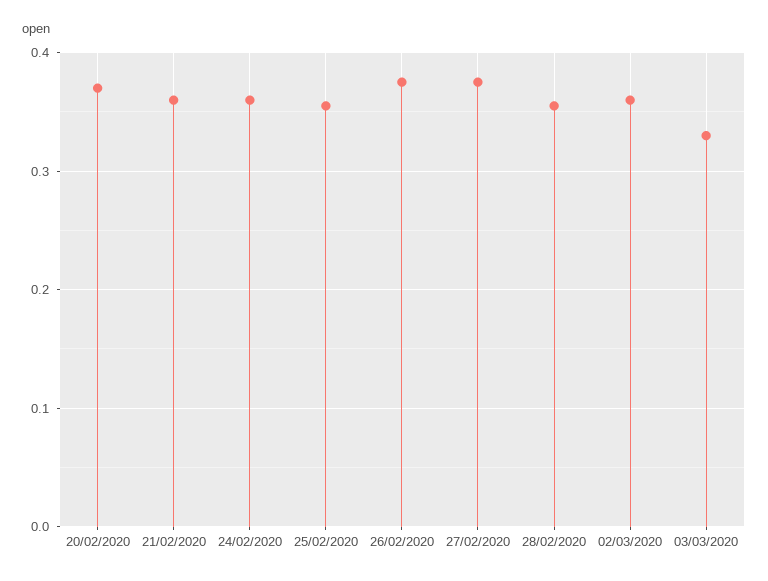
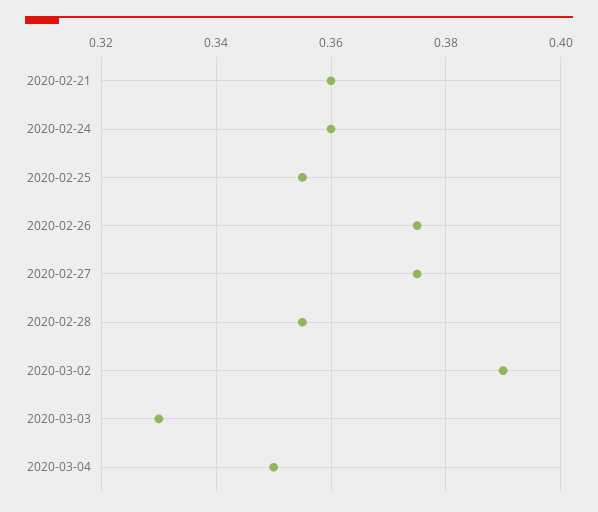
20/02/2020: 0.37 -> none
02/03/2020: 0.36 -> 0.39
2020-03-04: none -> 0.35

